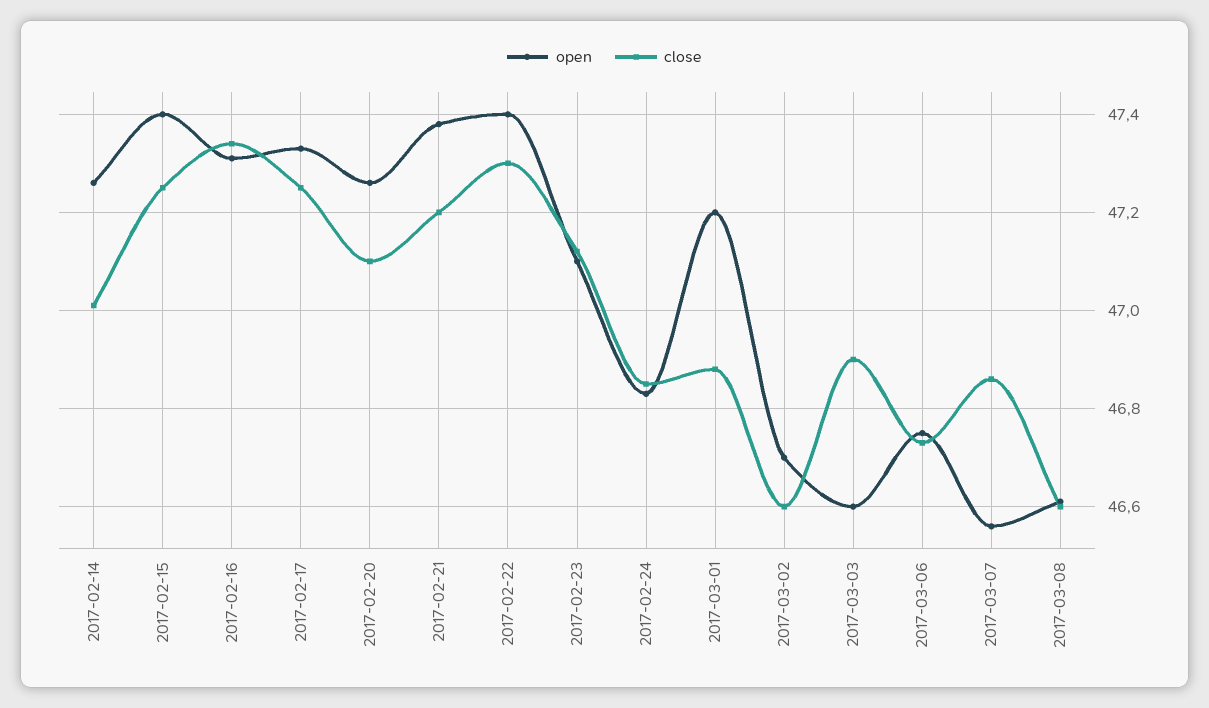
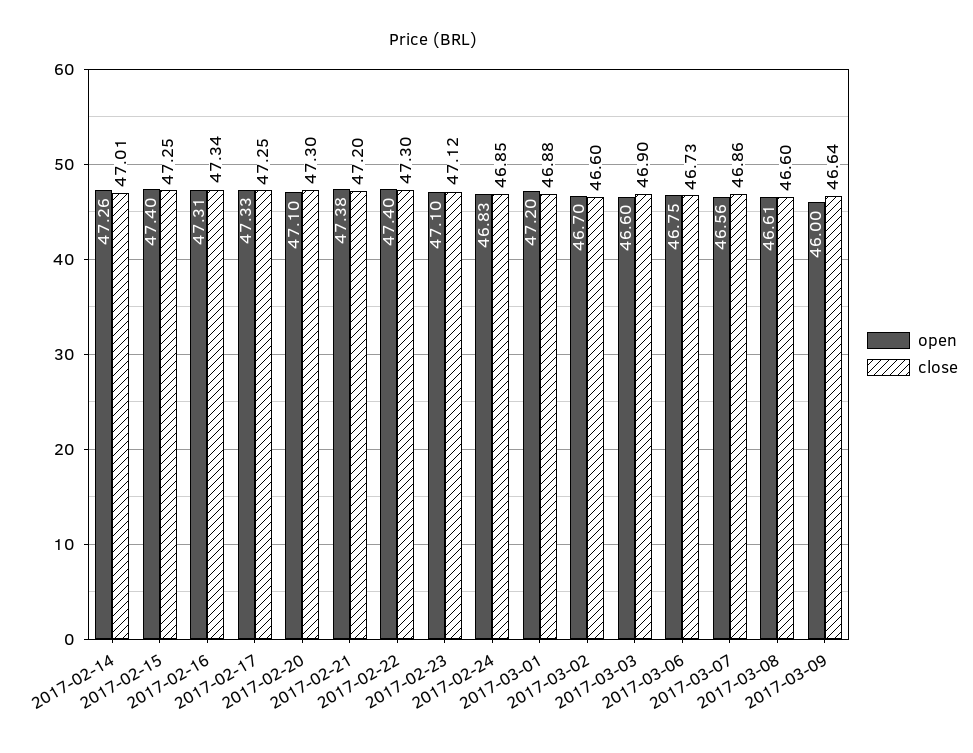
open, 2017-02-20: 47.25 -> 47.1
close, 2017-02-20: 47.1 -> 47.3
open, 2017-03-09: none -> 46
close, 2017-03-09: none -> 46.64

